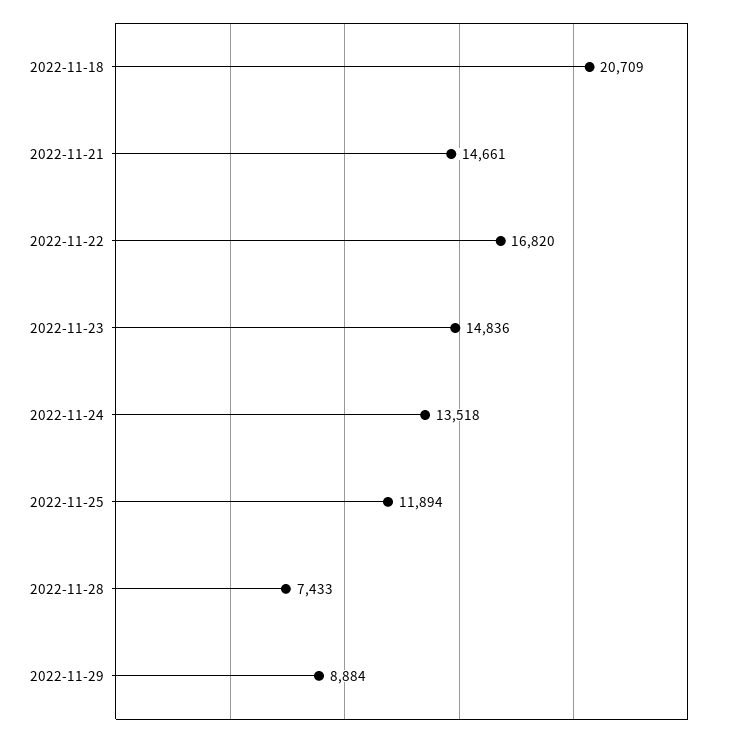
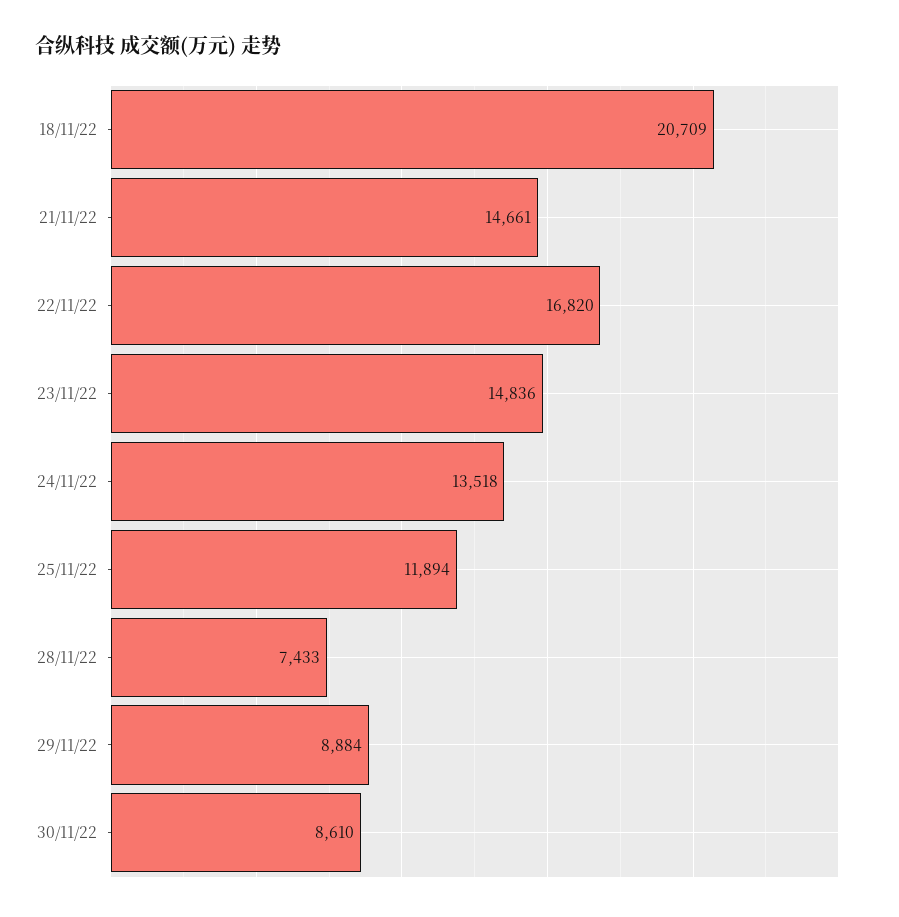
30/11/22: none -> 8610

